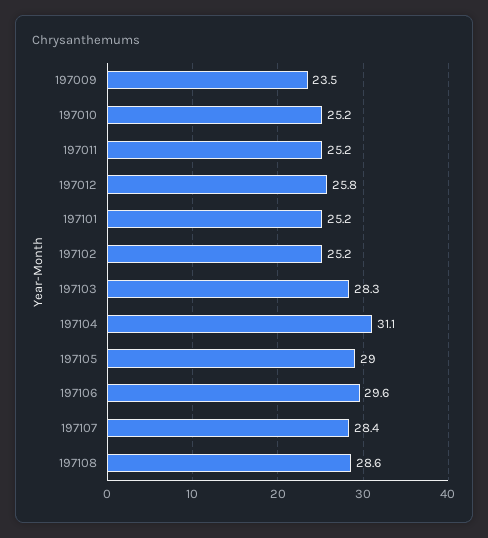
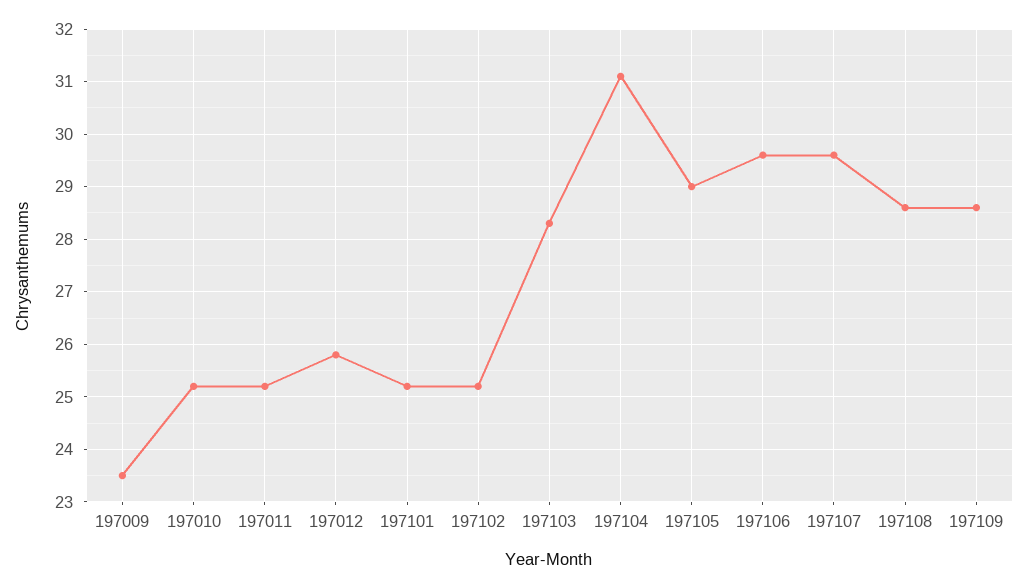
197107: 28.4 -> 29.5
197109: none -> 28.5

